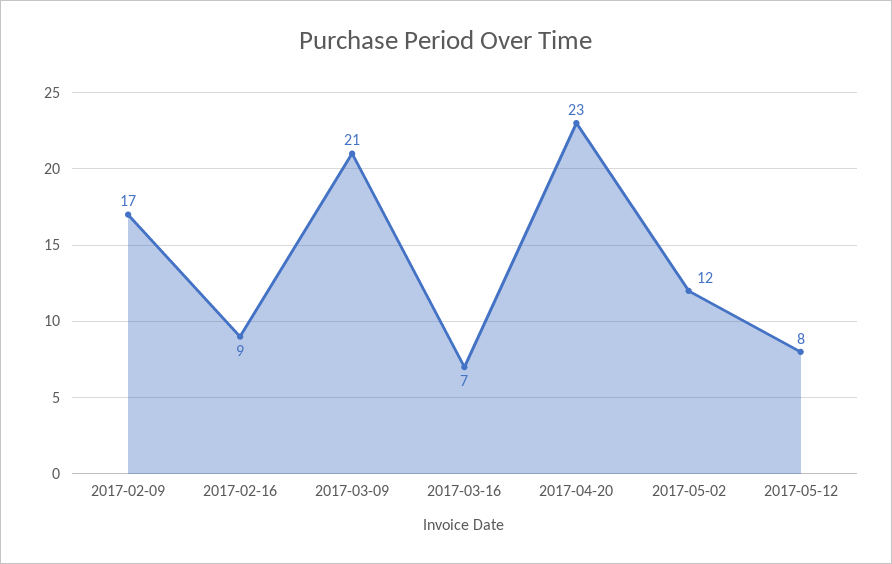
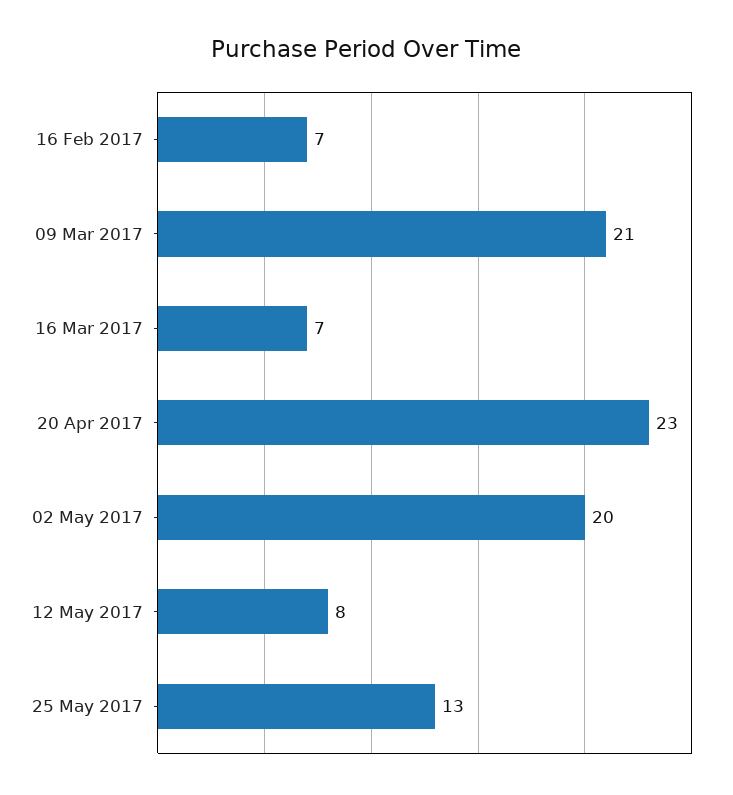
2017-02-09: 17 -> none
2017-02-16: 9 -> 7
2017-05-02: 12 -> 20
25 May 2017: none -> 13

